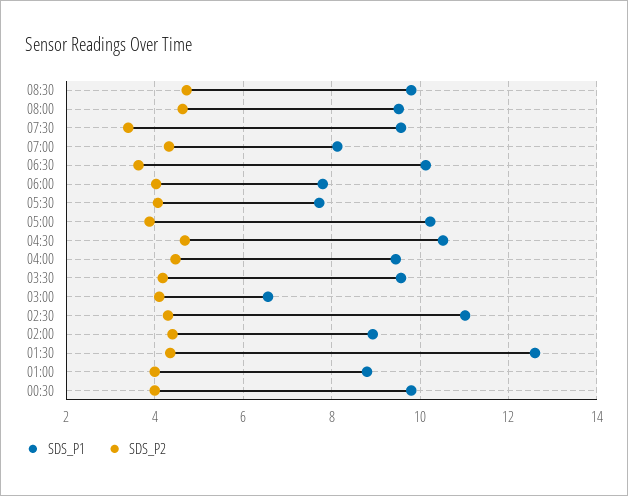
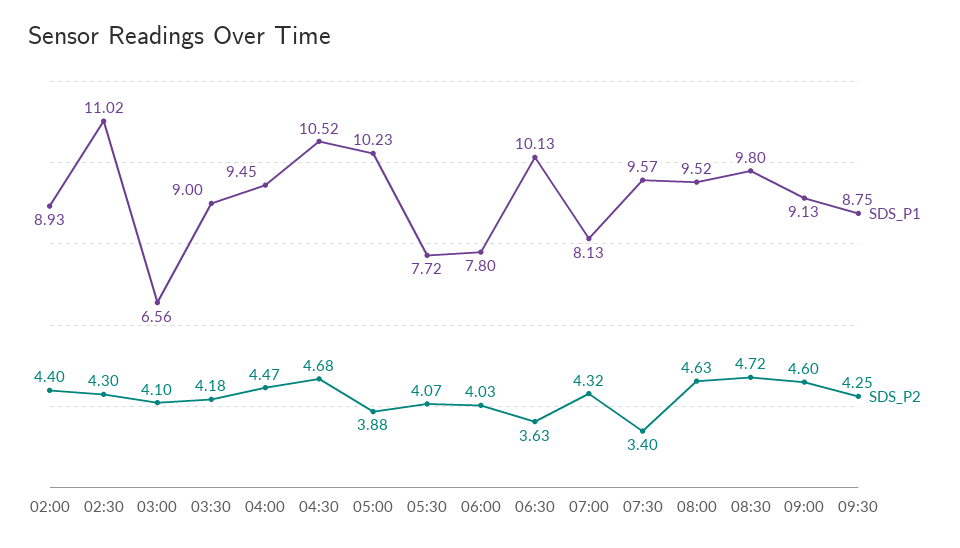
SDS_P1, 03:30: 9.6 -> 9
SDS_P1, 01:30: 12.6 -> none
SDS_P2, 01:30: 4.4 -> none
SDS_P1, 01:00: 8.8 -> none
SDS_P2, 01:00: 4 -> none
SDS_P1, 00:30: 9.8 -> none
SDS_P2, 00:30: 4 -> none
SDS_P1, 09:00: none -> 9.13
SDS_P2, 09:00: none -> 4.6
SDS_P1, 09:30: none -> 8.75
SDS_P2, 09:30: none -> 4.25

